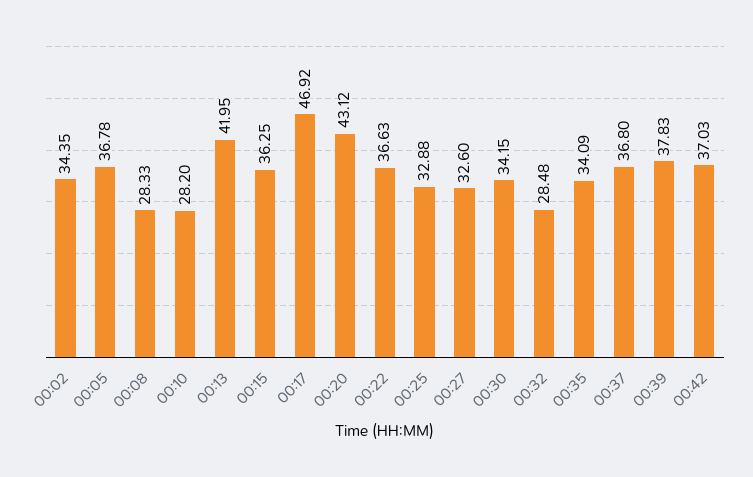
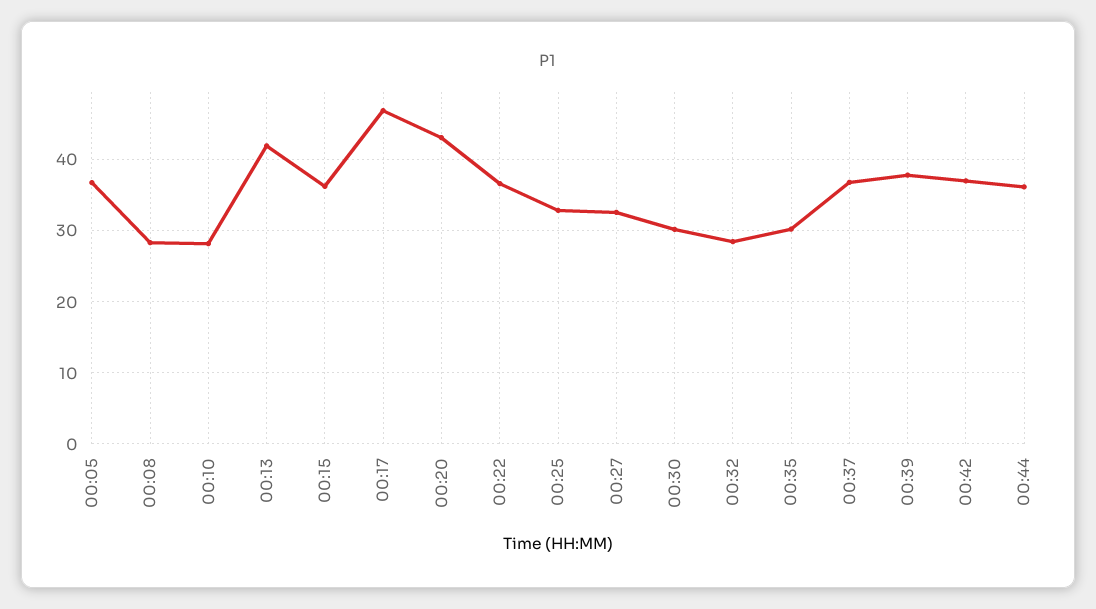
00:02: 34.35 -> none
00:30: 34.15 -> 30
00:35: 34.09 -> 30
00:44: none -> 36

